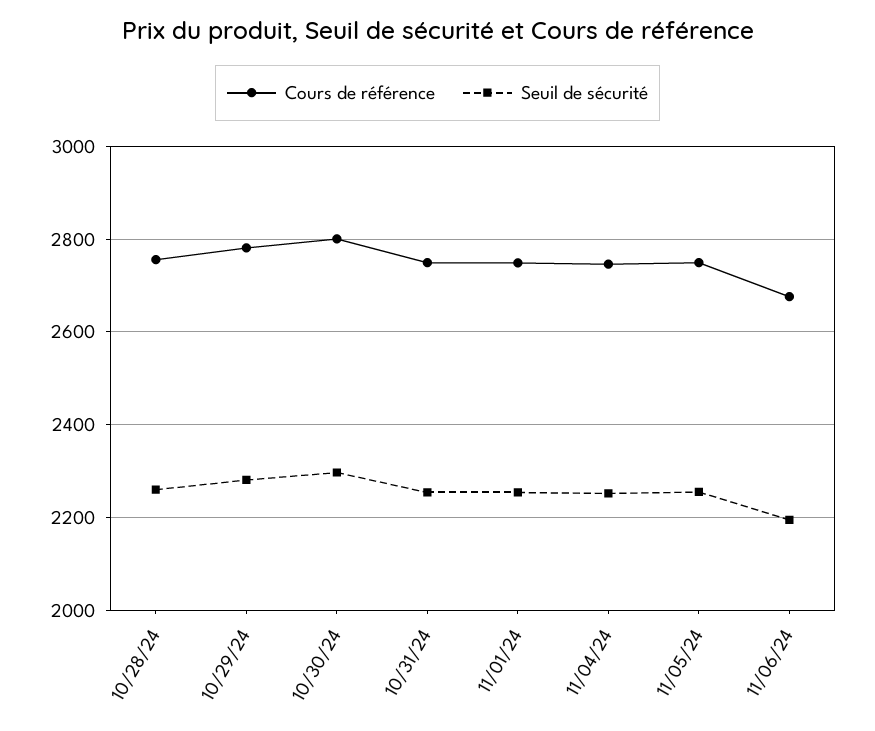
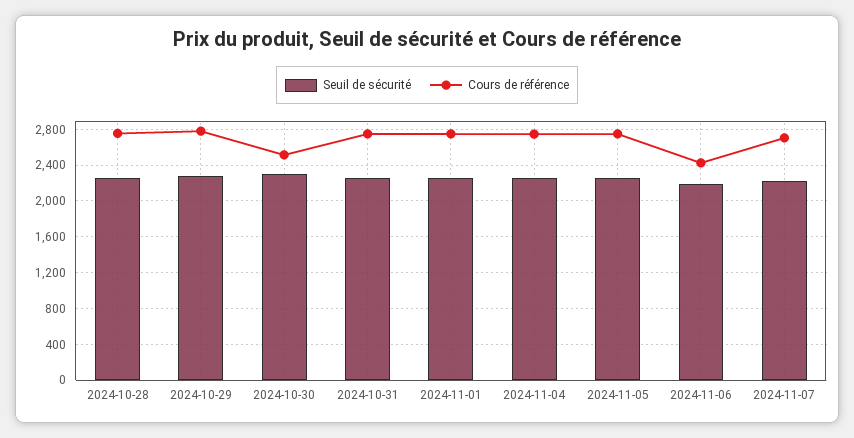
Cours de référence, 10/30/24: 2800 -> 2500
Cours de référence, 11/06/24: 2680 -> 2400
Seuil de sécurité, 2024-11-07: none -> 2200
Cours de référence, 2024-11-07: none -> 2700

